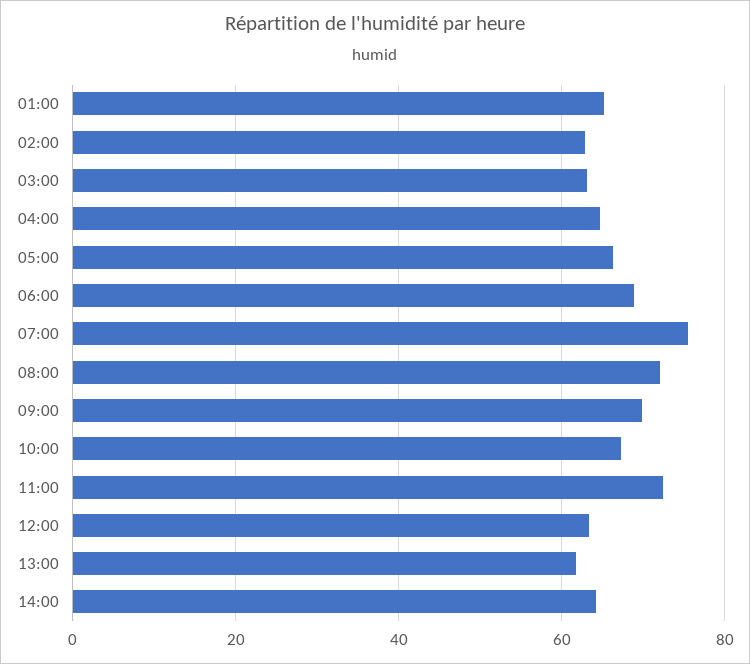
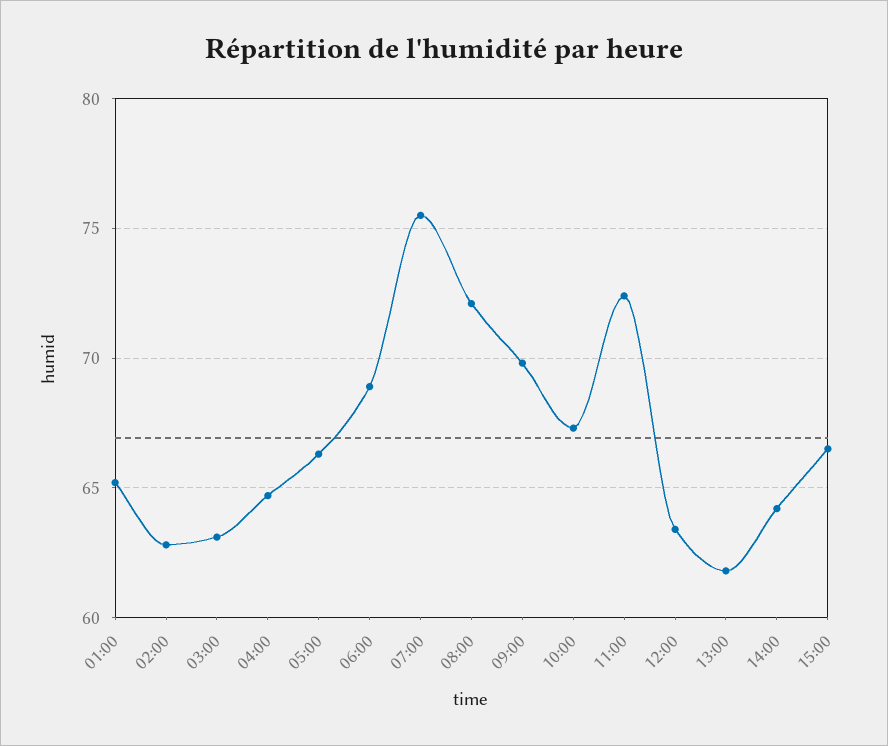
15:00: none -> 66.5

